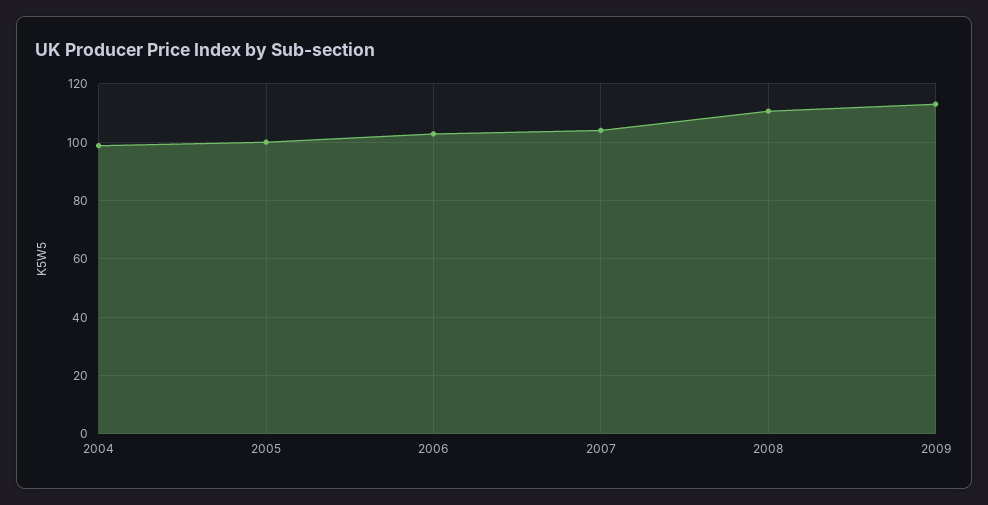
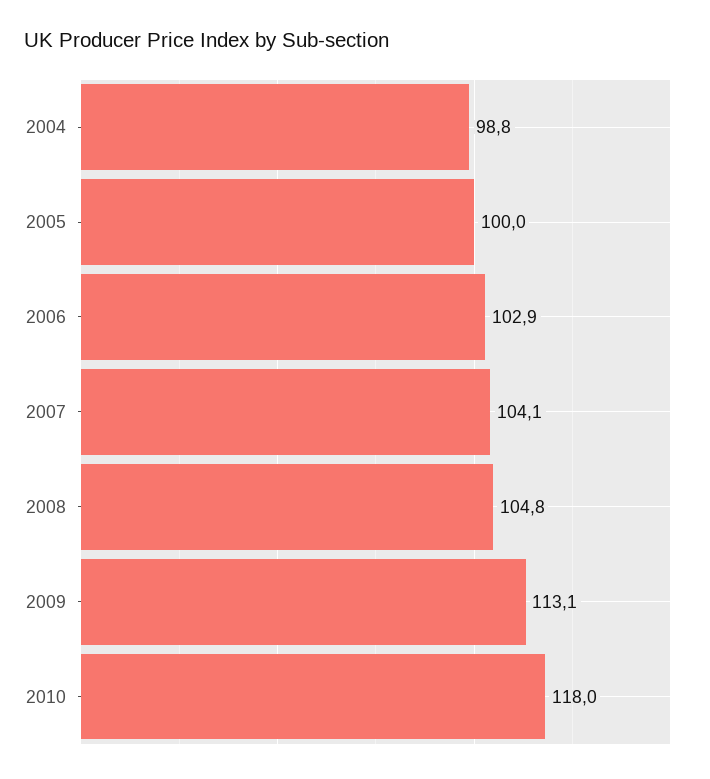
2008: 110 -> 104.8
2010: none -> 118

